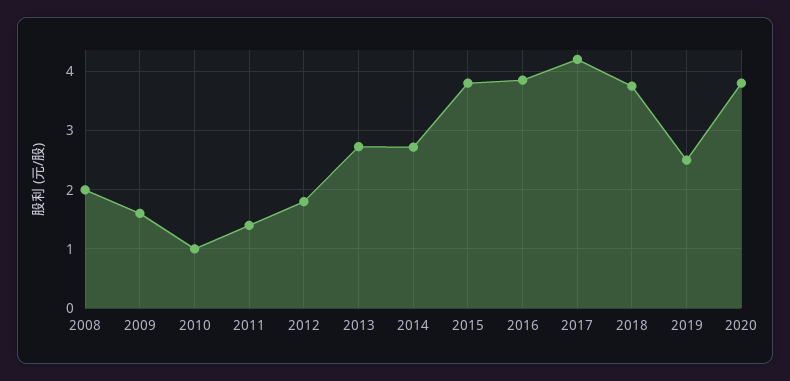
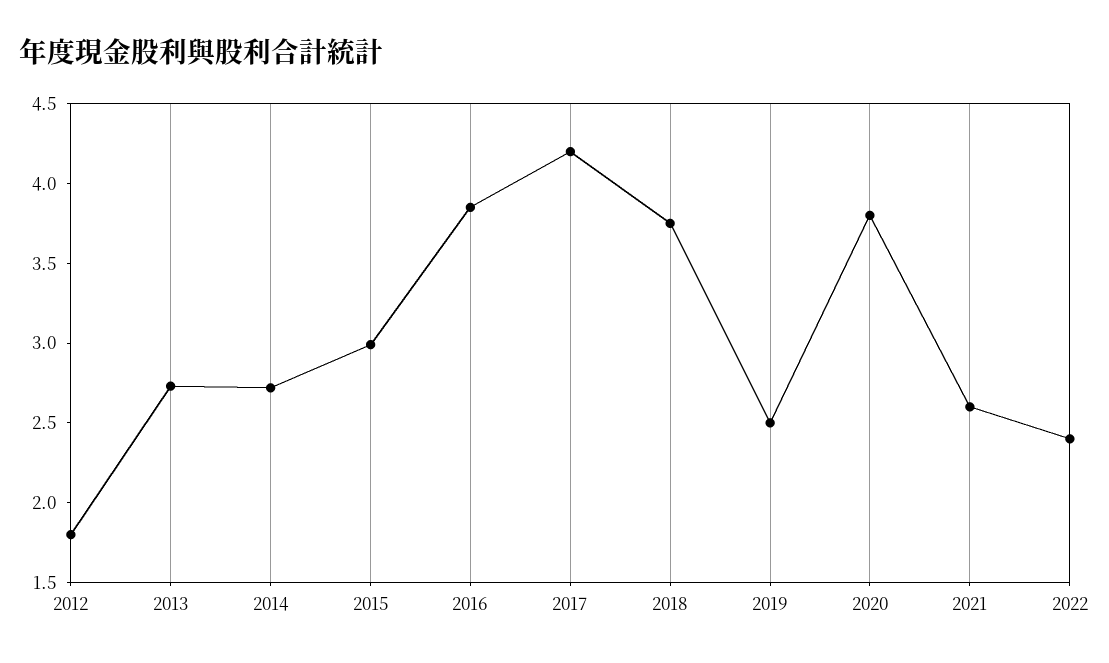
2008: 2 -> none
2009: 1.6 -> none
2010: 1 -> none
2011: 1.4 -> none
2015: 3.8 -> 3
2021: none -> 2.6
2022: none -> 2.4

